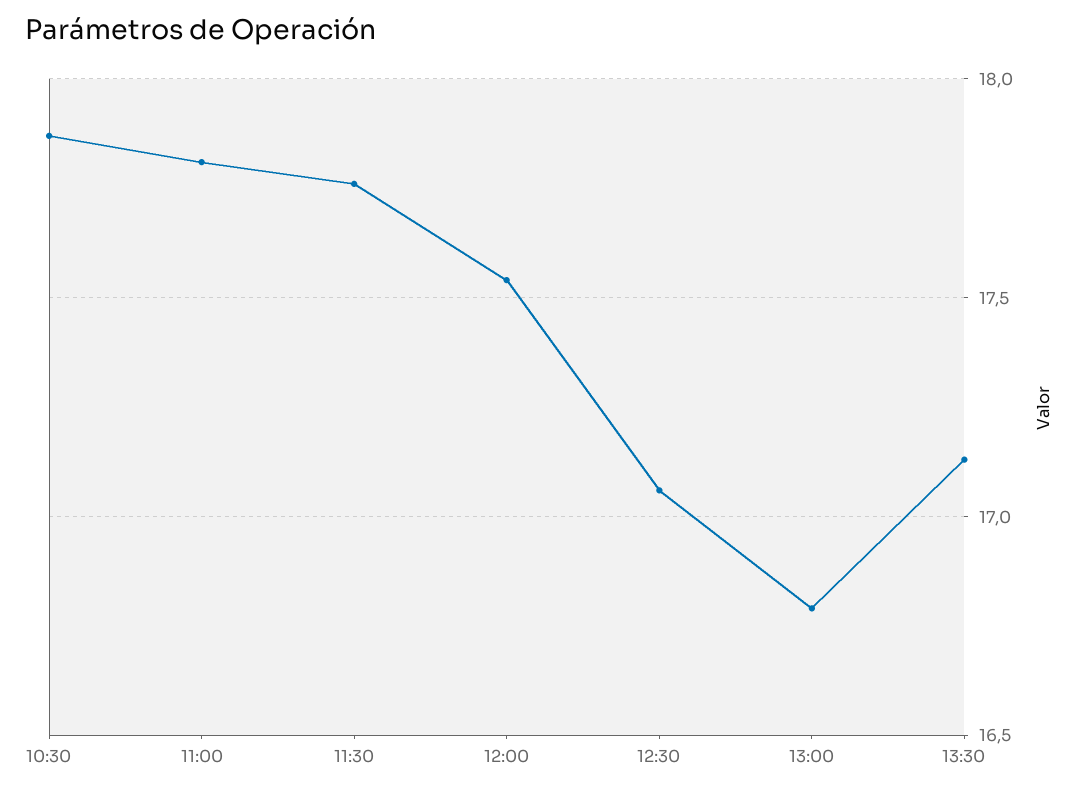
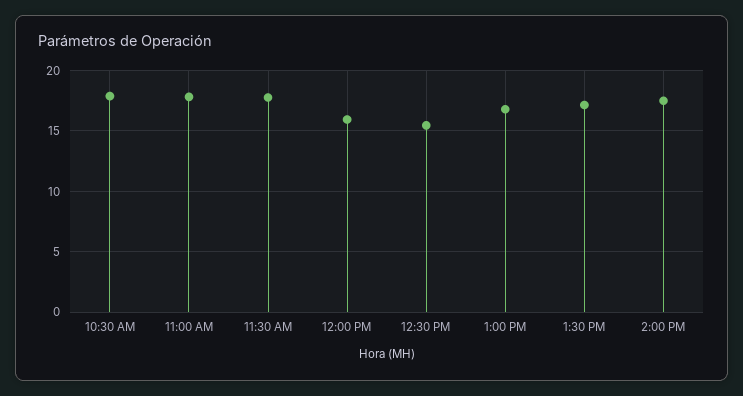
12:00: 17.55 -> 16
12:30: 17.05 -> 15.5
2:00 PM: none -> 17.5

